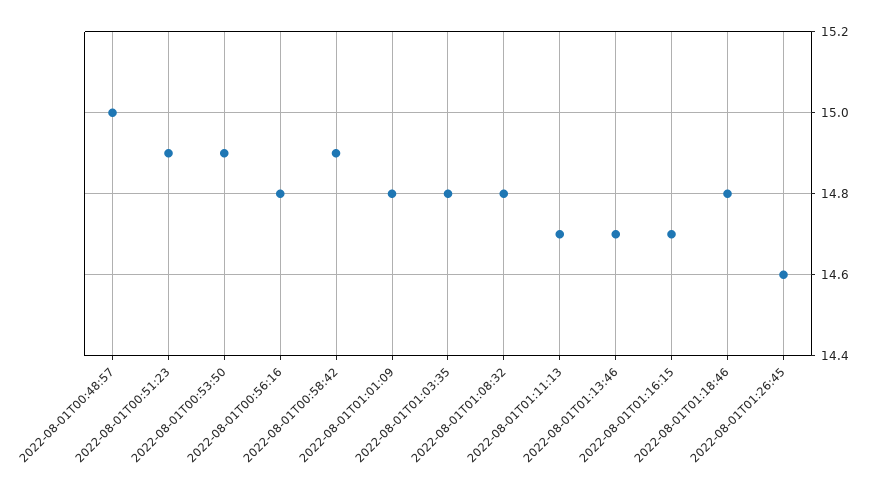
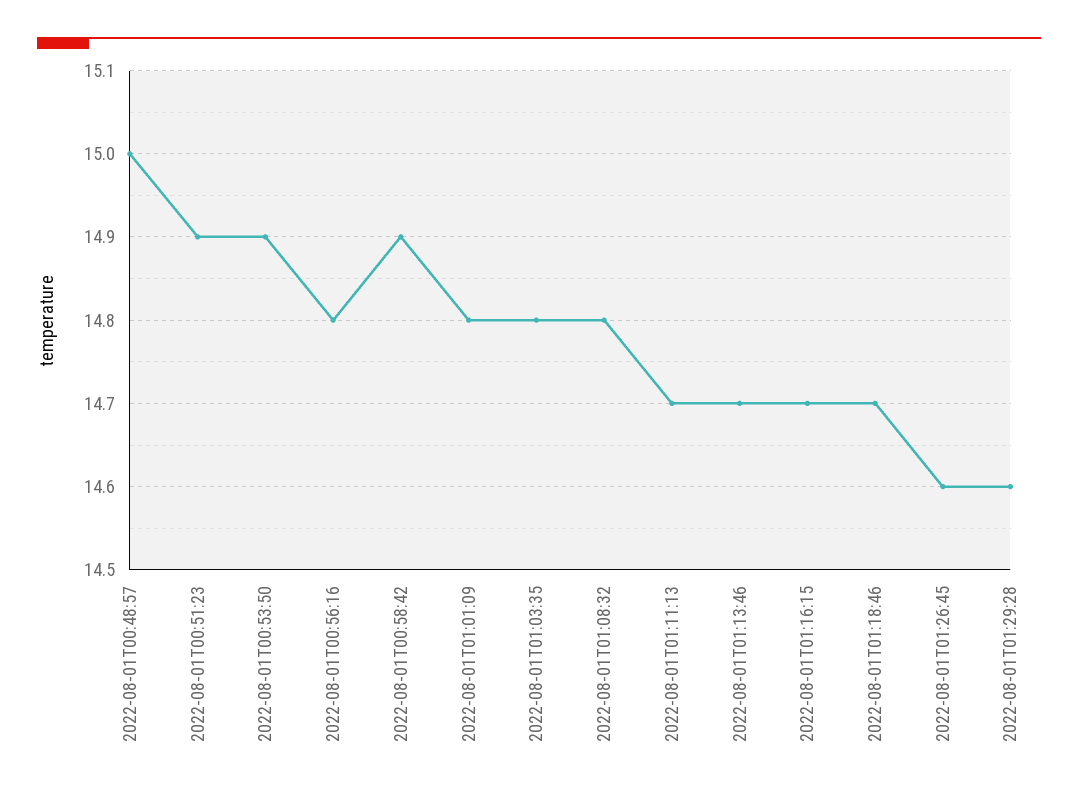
2022-08-01T01:18:46: 14.8 -> 14.7
2022-08-01T01:29:28: none -> 14.6

